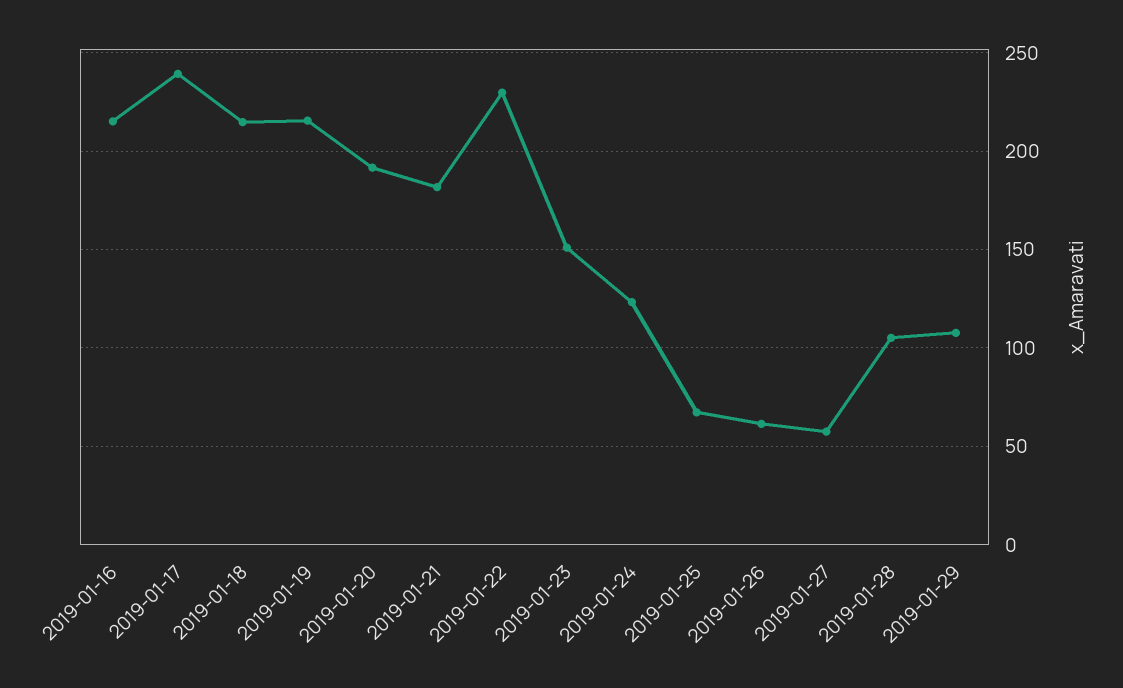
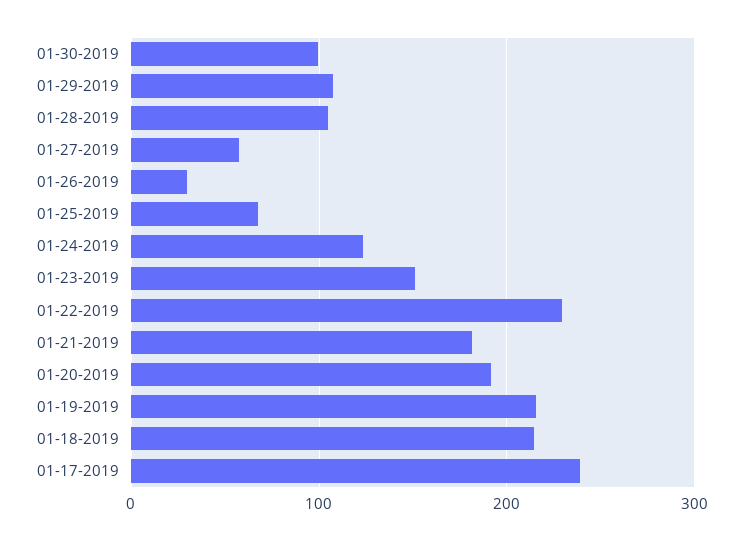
2019-01-16: 215 -> none
2019-01-26: 60 -> 30
01-30-2019: none -> 100

